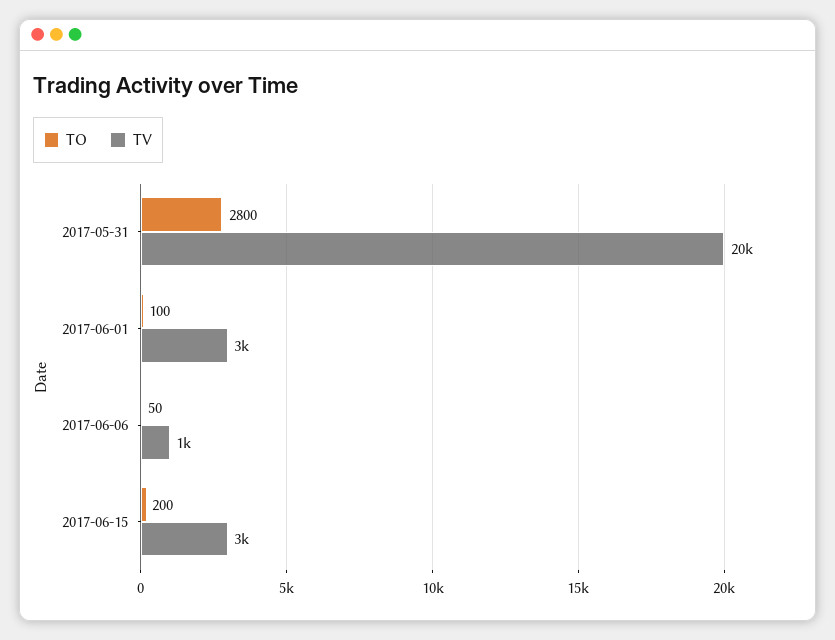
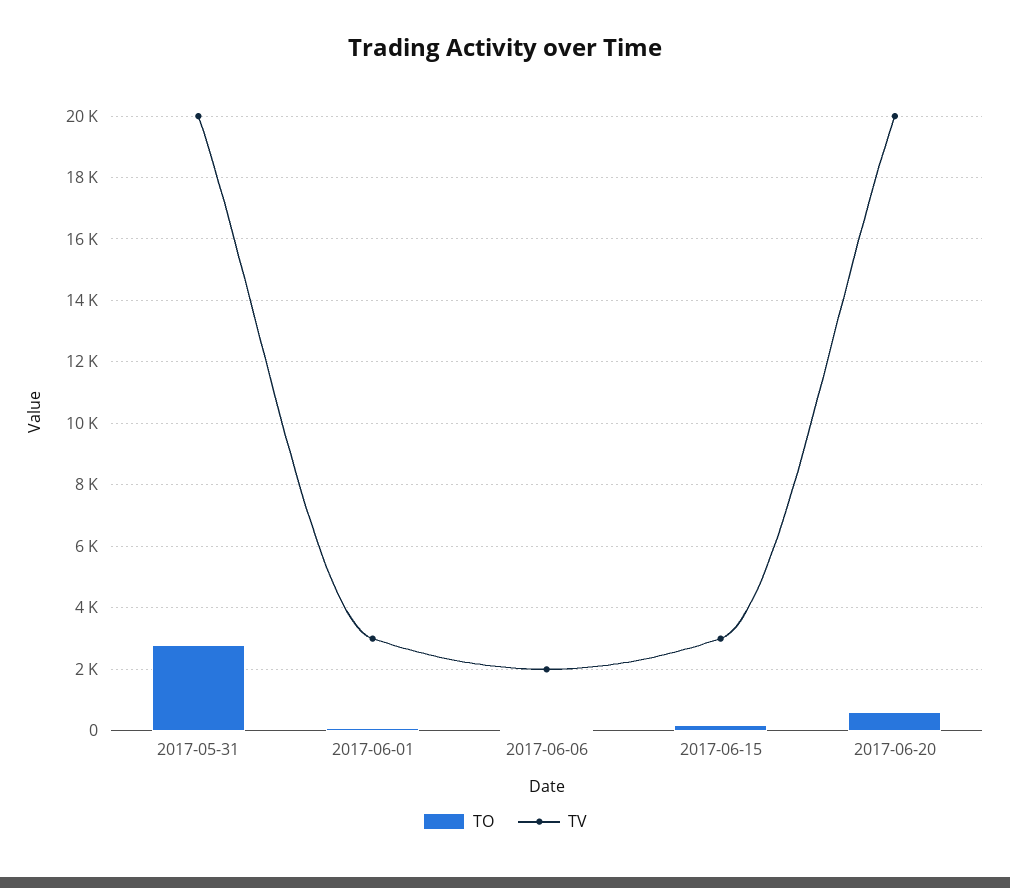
TV, 2017-06-06: 1000 -> 2000
TO, 2017-06-20: none -> 600
TV, 2017-06-20: none -> 20000

